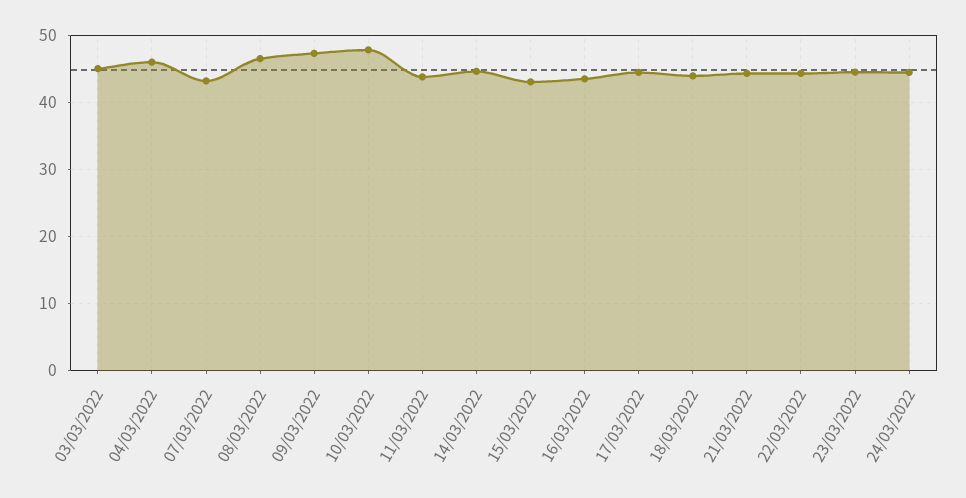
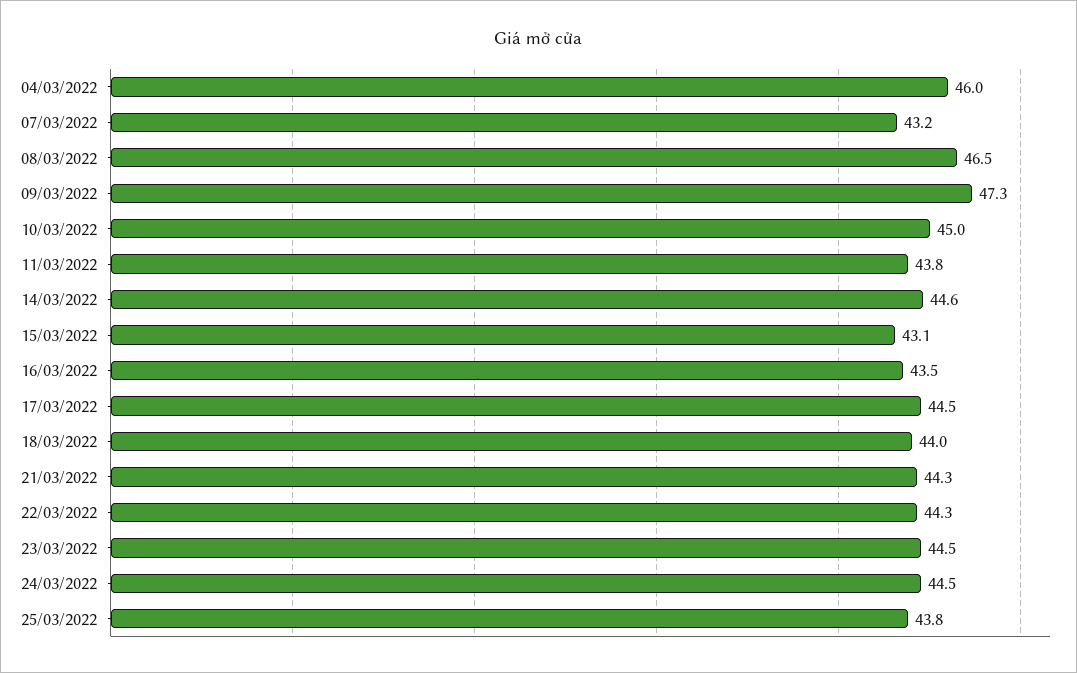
03/03/2022: 45 -> none
10/03/2022: 48 -> 45
25/03/2022: none -> 43.8

